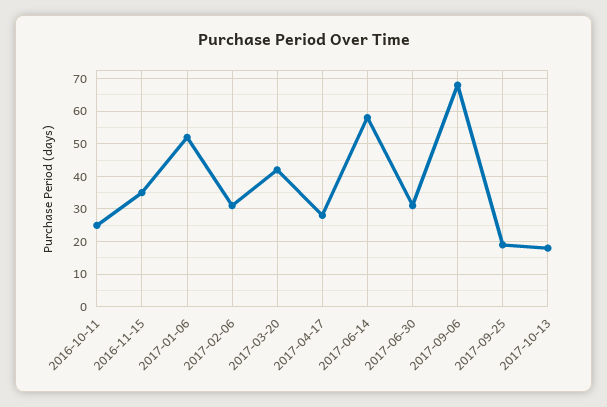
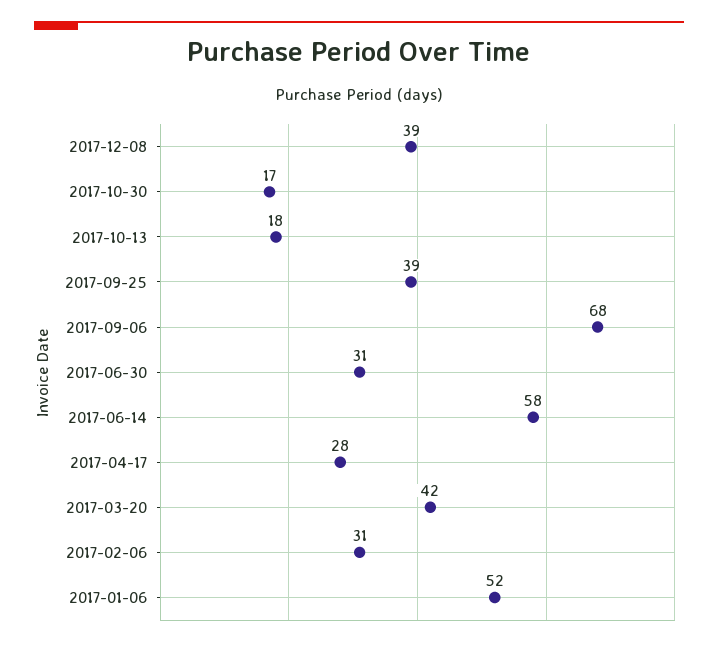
2016-10-11: 25 -> none
2016-11-15: 35 -> none
2017-09-25: 20 -> 39
2017-12-08: none -> 39
2017-10-30: none -> 17

